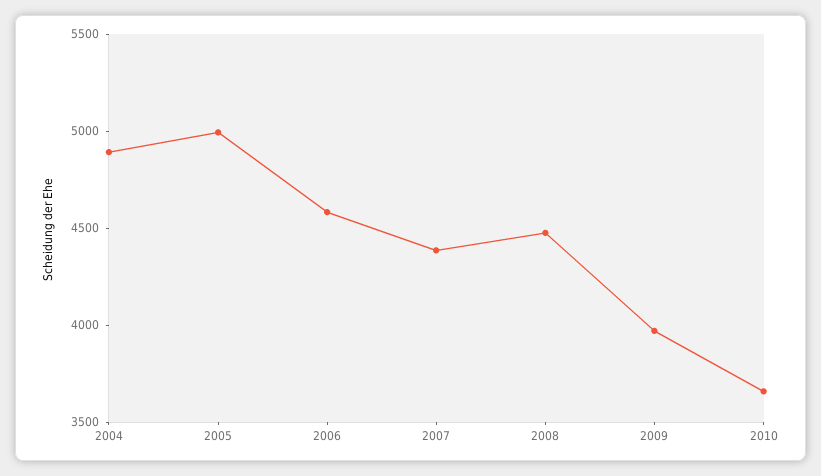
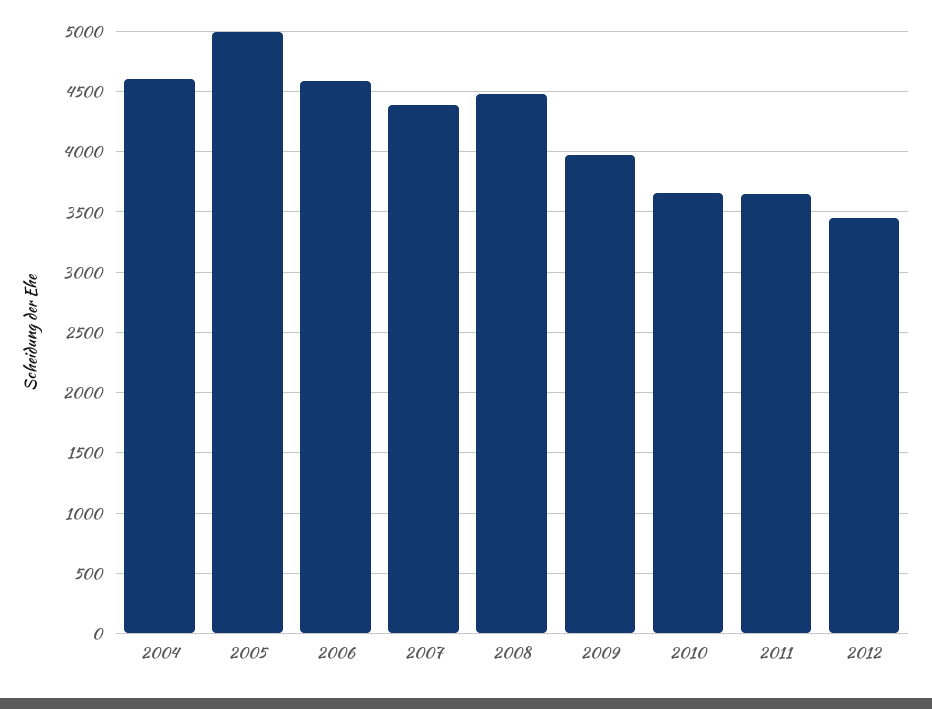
2004: 4900 -> 4600
2011: none -> 3650
2012: none -> 3450

